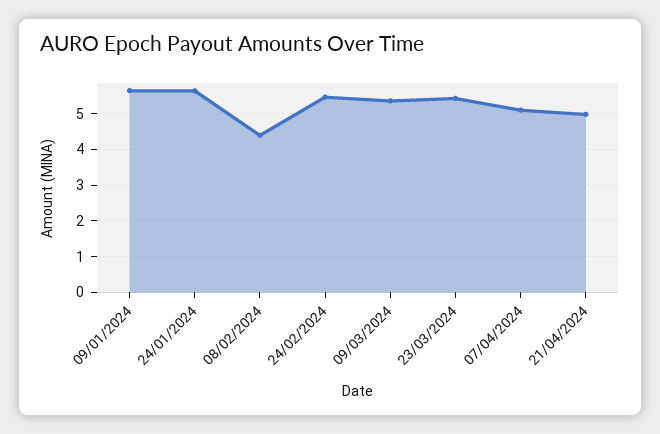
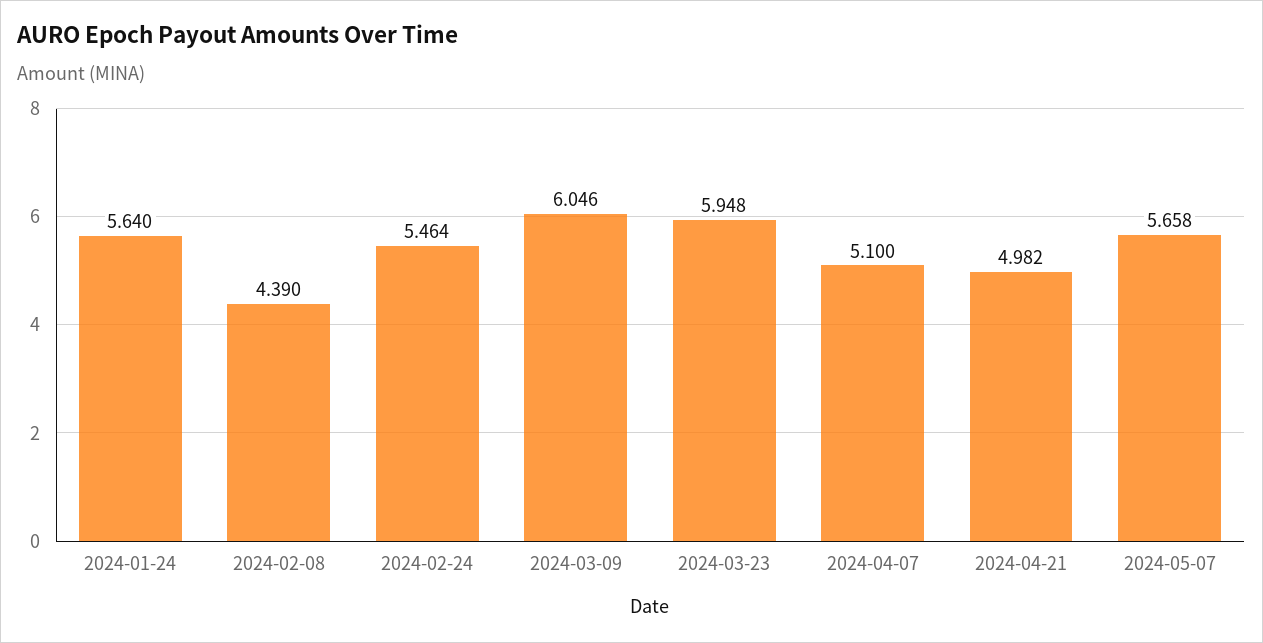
09/01/2024: 5.6 -> none
09/03/2024: 5.4 -> 6.046
23/03/2024: 5.4 -> 5.948
2024-05-07: none -> 5.658

